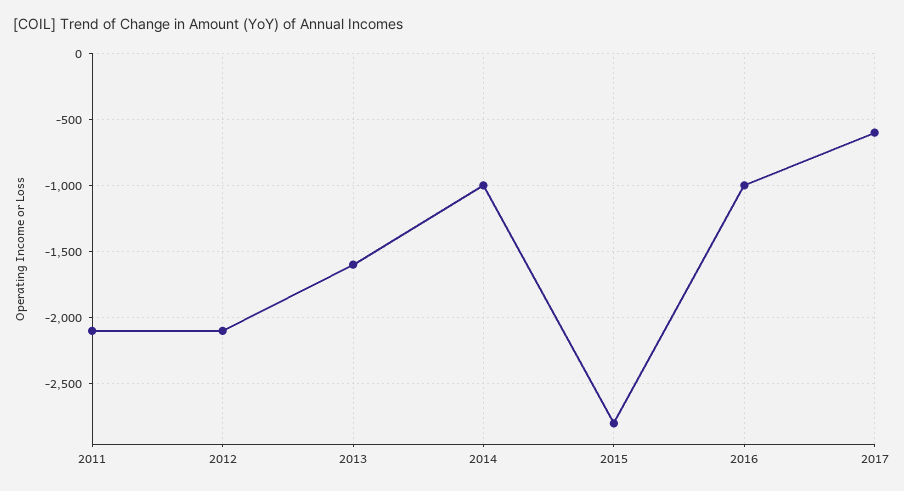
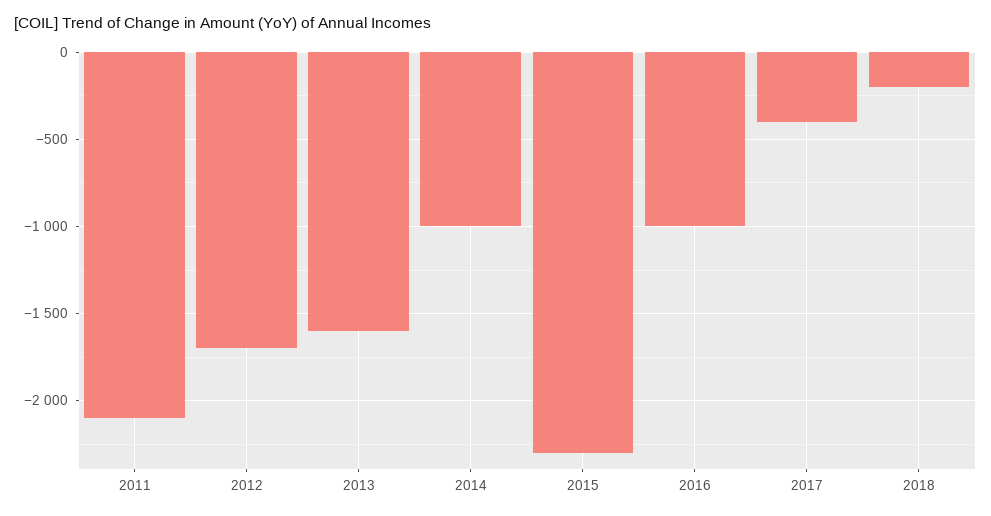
2012: -2100 -> -1700
2015: -2800 -> -2300
2017: -600 -> -400
2018: none -> -200

